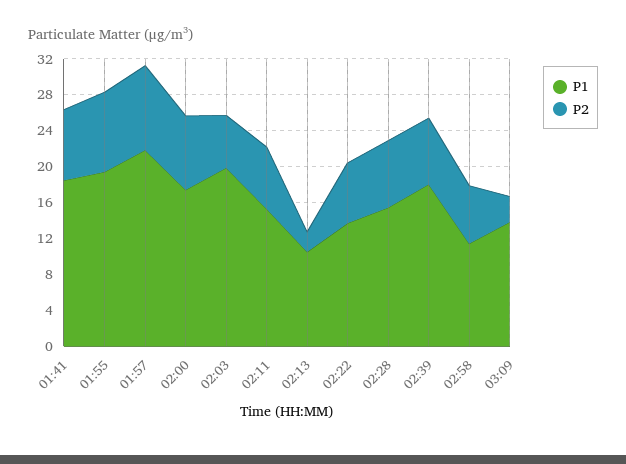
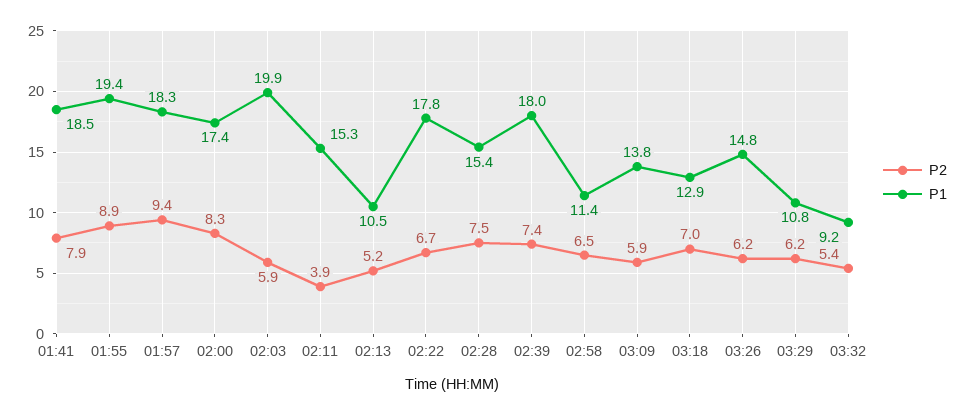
P1, 01:57: 22 -> 18.3
P2, 02:11: 7 -> 3.9
P2, 02:13: 2 -> 5.2
P1, 02:22: 14 -> 17.8
P2, 03:09: 3 -> 5.9
P2, 03:18: none -> 7
P1, 03:18: none -> 12.9
P2, 03:26: none -> 6.2
P1, 03:26: none -> 14.8
P2, 03:29: none -> 6.2
P1, 03:29: none -> 10.8
P2, 03:32: none -> 5.4
P1, 03:32: none -> 9.2

